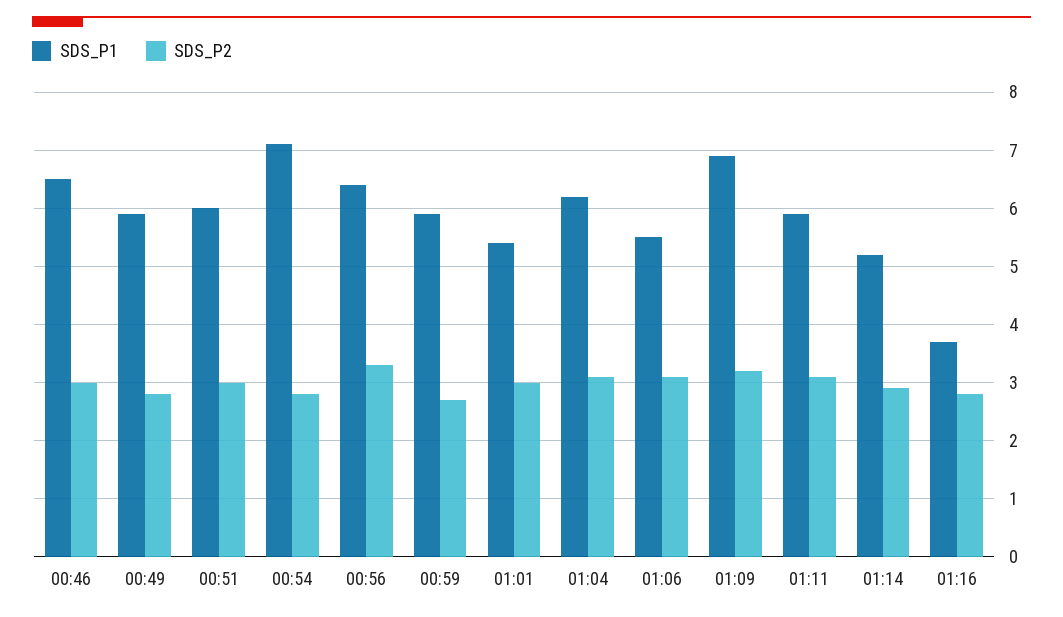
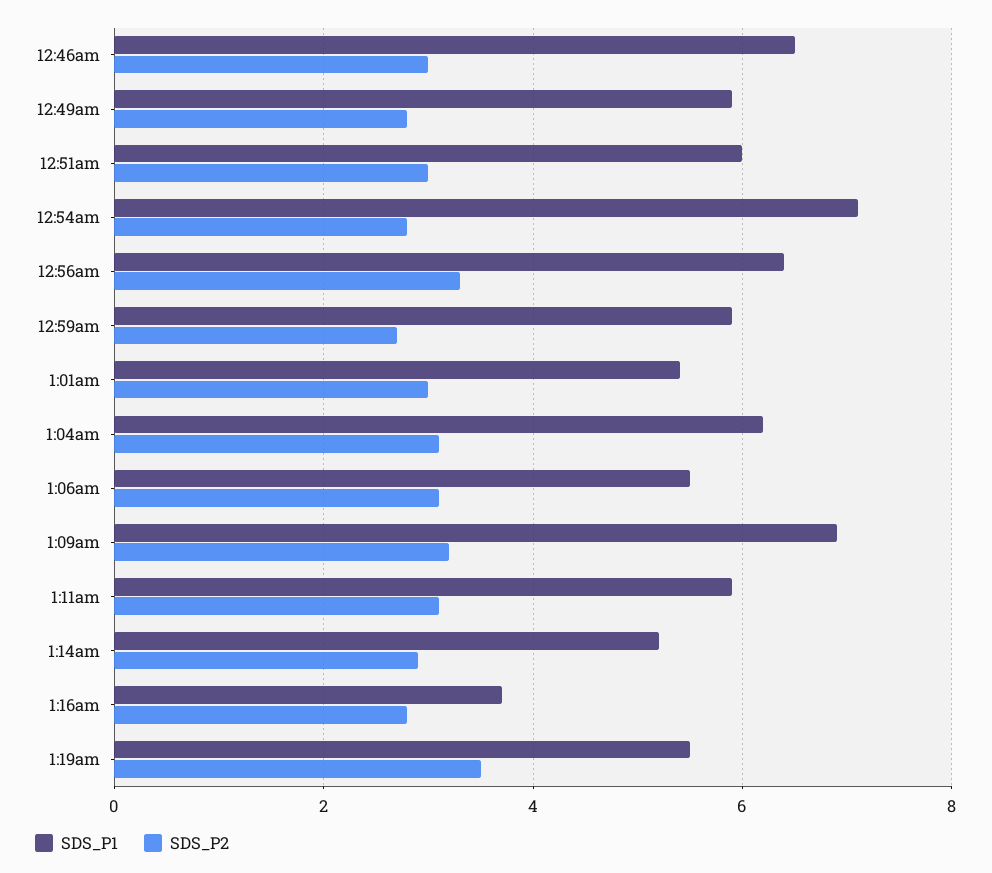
SDS_P1, 1:19am: none -> 5.5
SDS_P2, 1:19am: none -> 3.5

